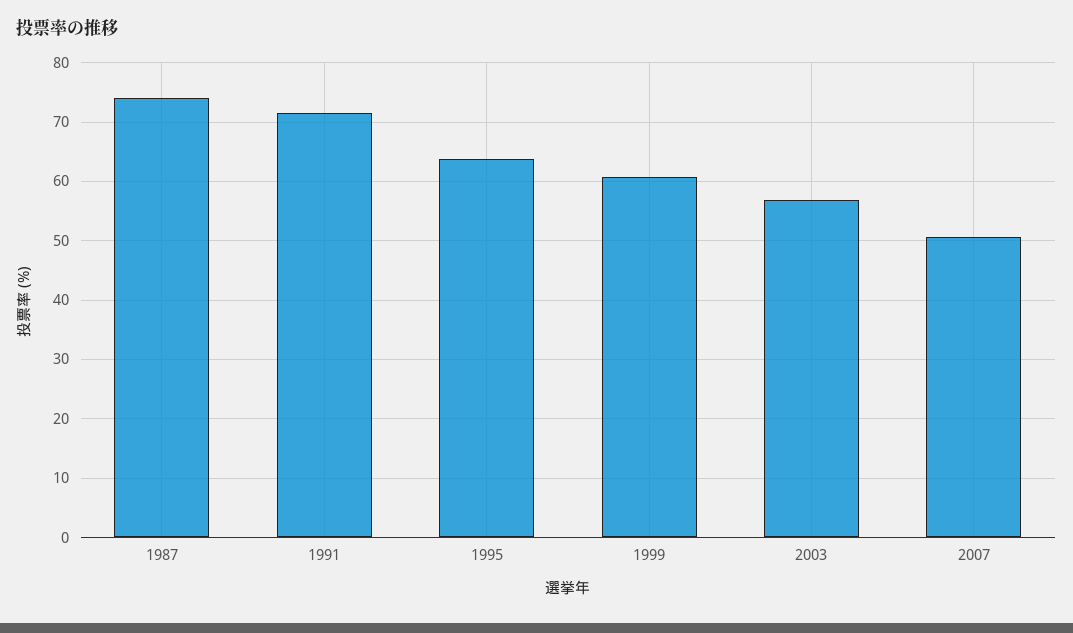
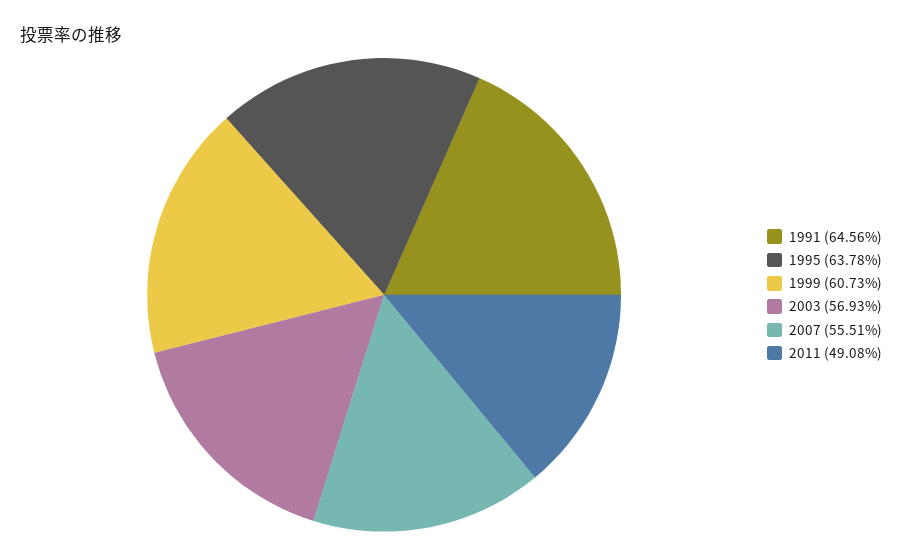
1987: 74 -> none
1991: 72 -> 64.56
2007: 50 -> 55.51
2011: none -> 49.08

